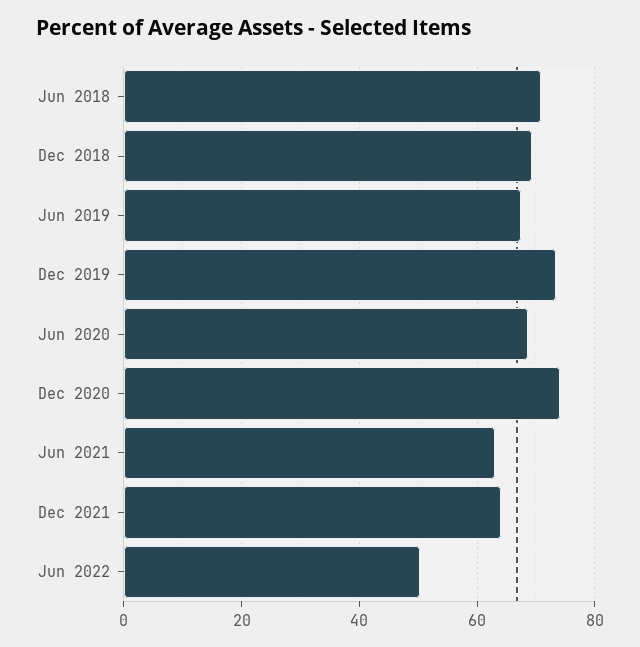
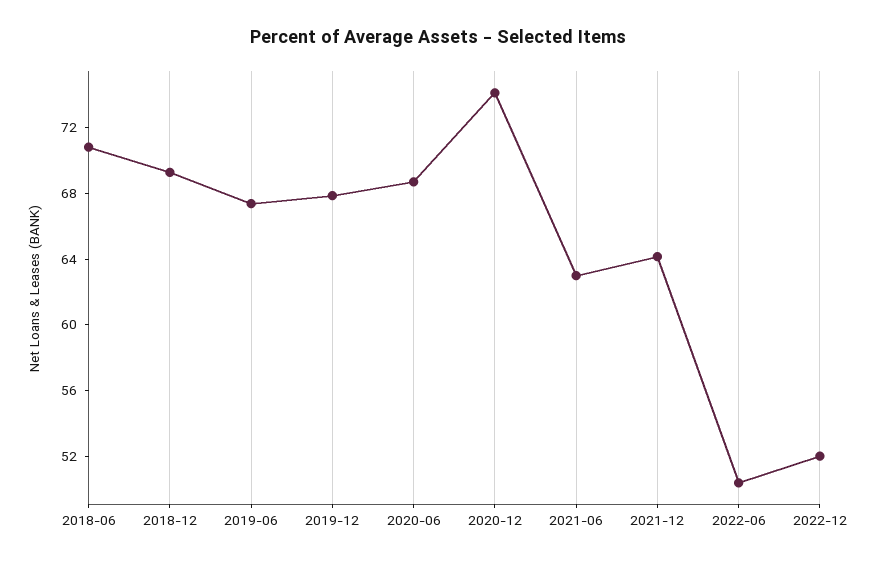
Dec 2019: 74 -> 68
2022-12: none -> 52

